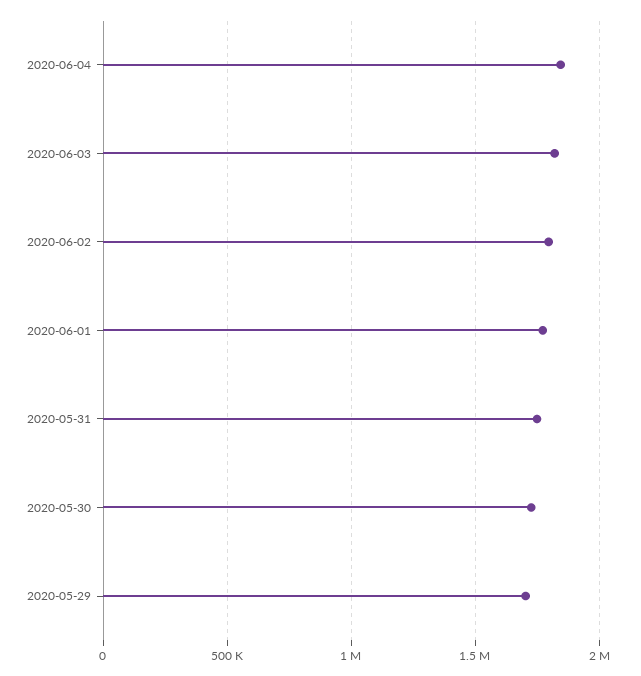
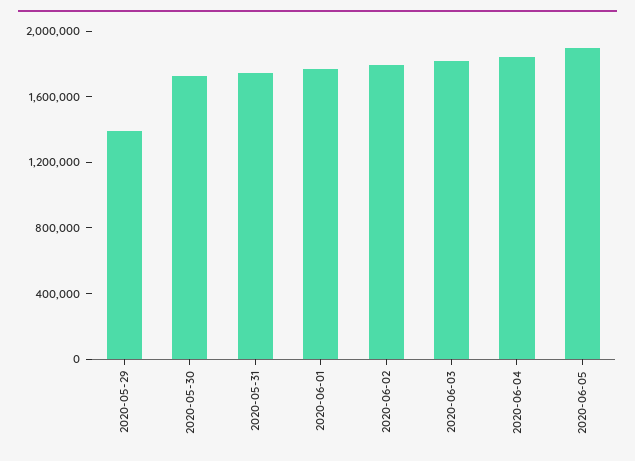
2020-05-29: 1700000 -> 1400000
2020-06-05: none -> 1900000

